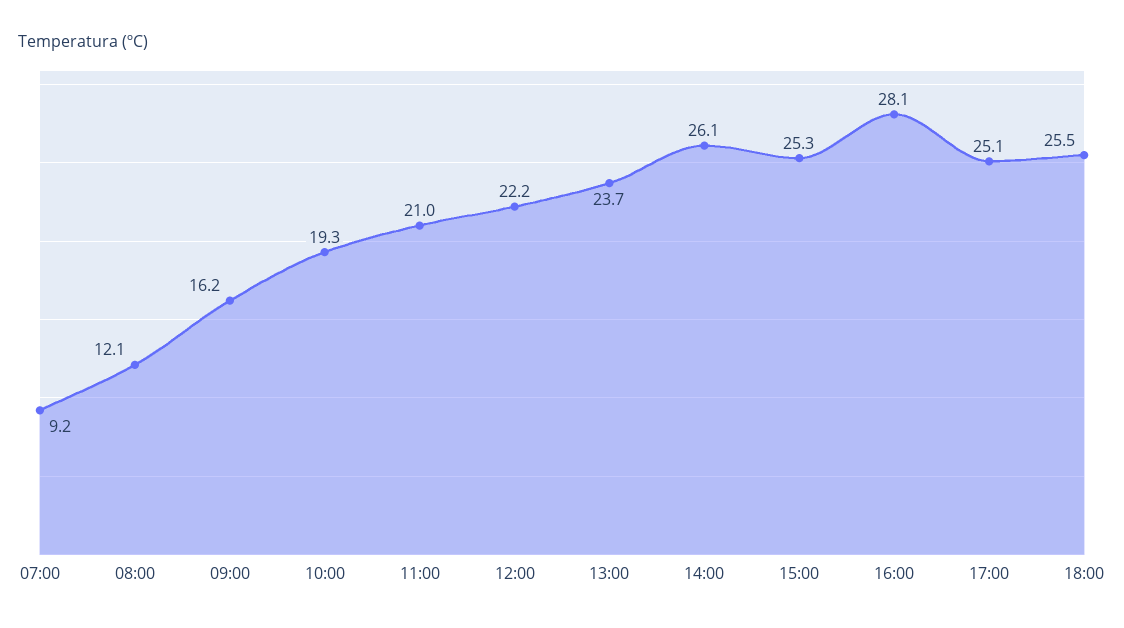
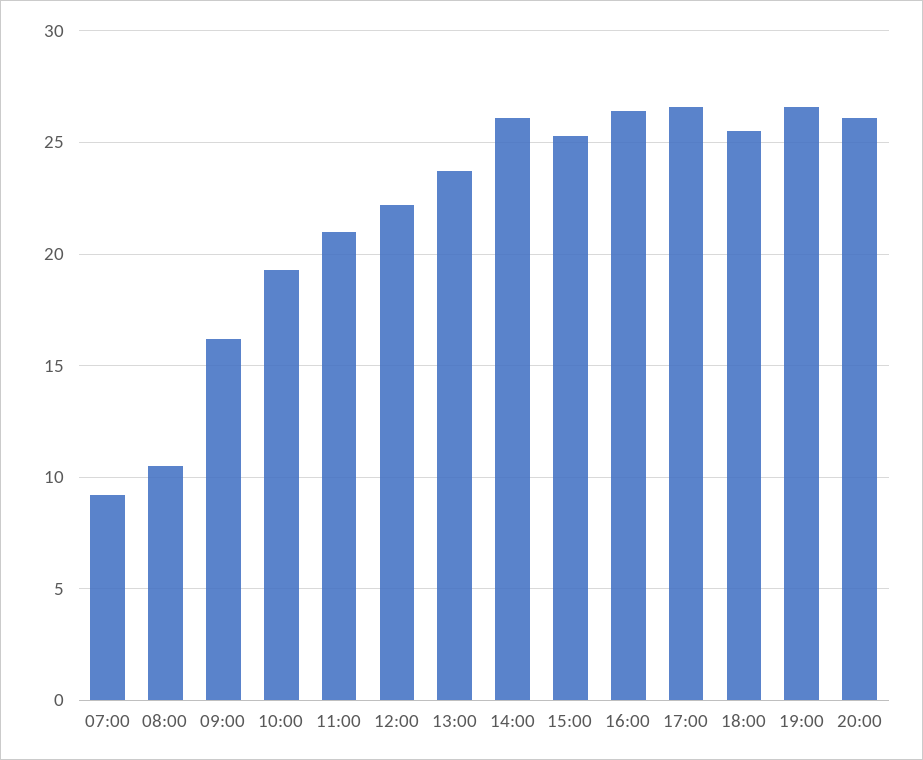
08:00: 12.1 -> 10.5
16:00: 28.1 -> 26.5
17:00: 25.1 -> 26.5
19:00: none -> 26.5
20:00: none -> 26

